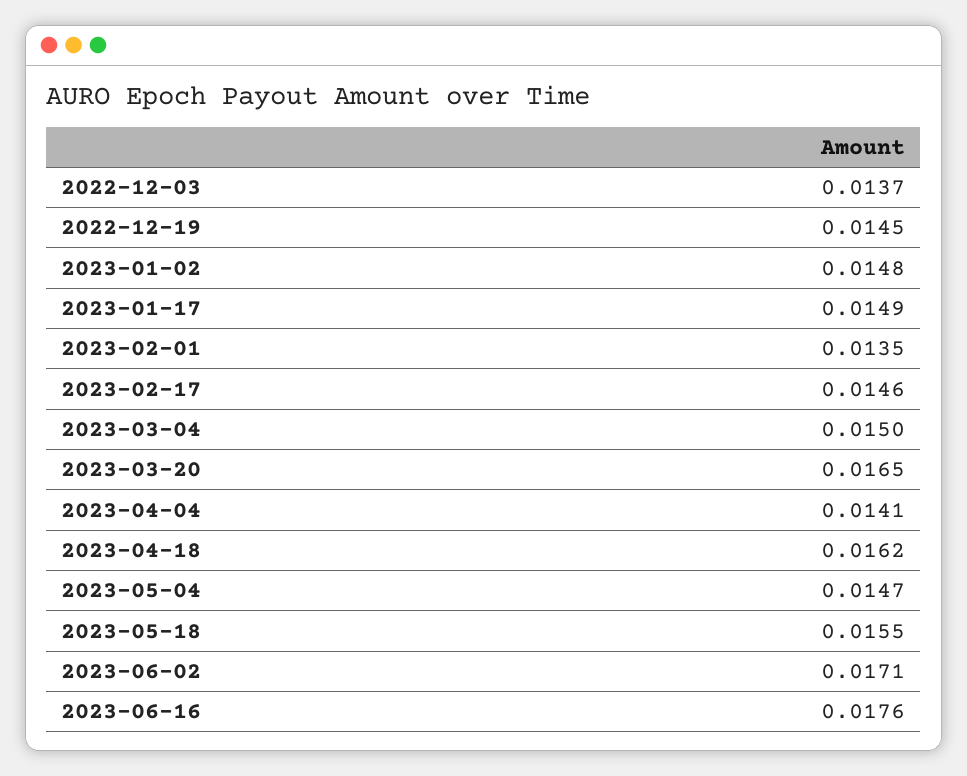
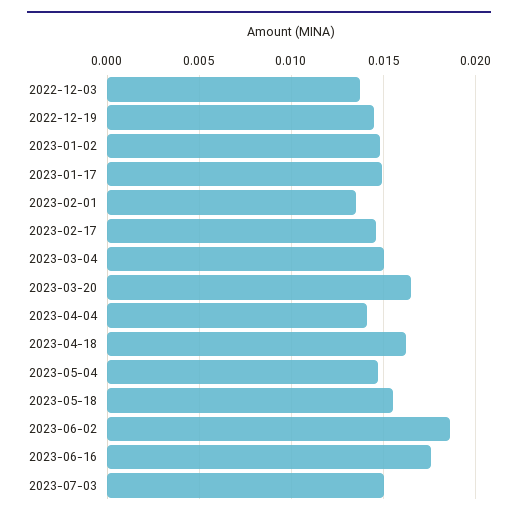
2023-06-02: 0.0171 -> 0.0185
2023-07-03: none -> 0.015

